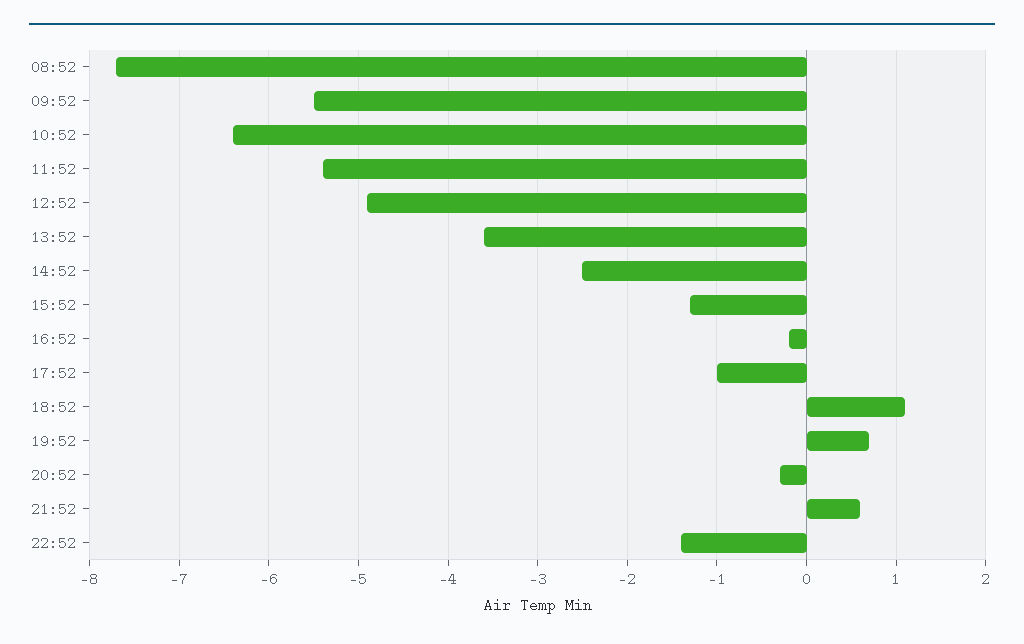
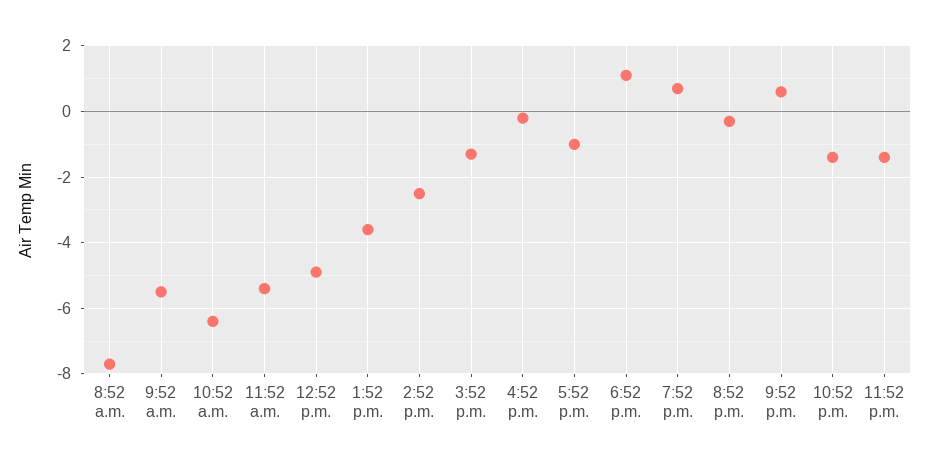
11:52 p.m.: none -> -1.5

